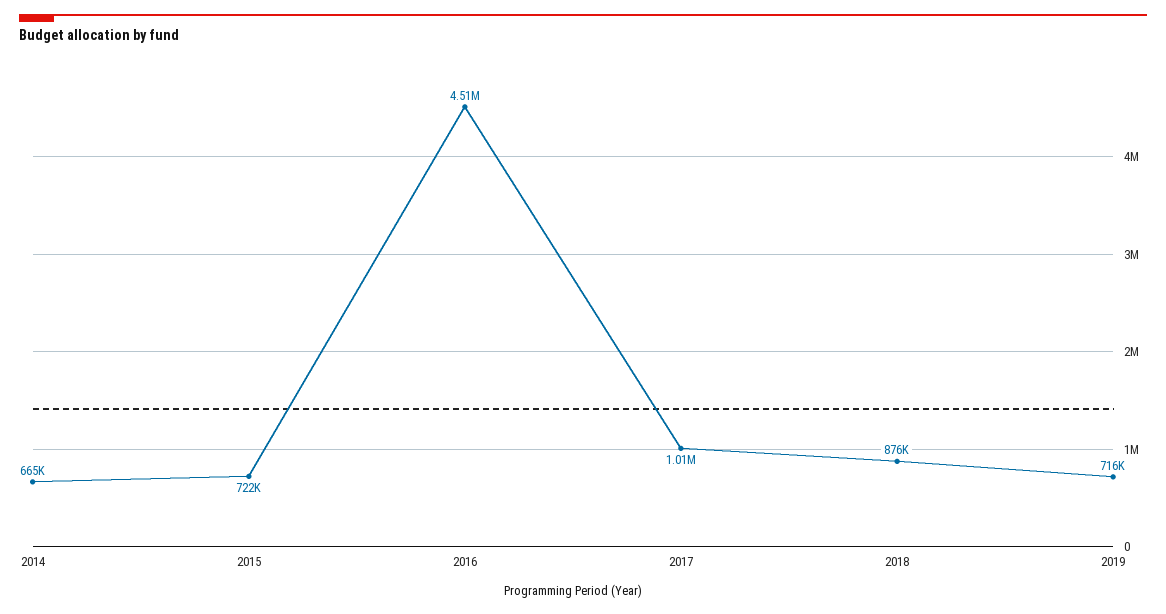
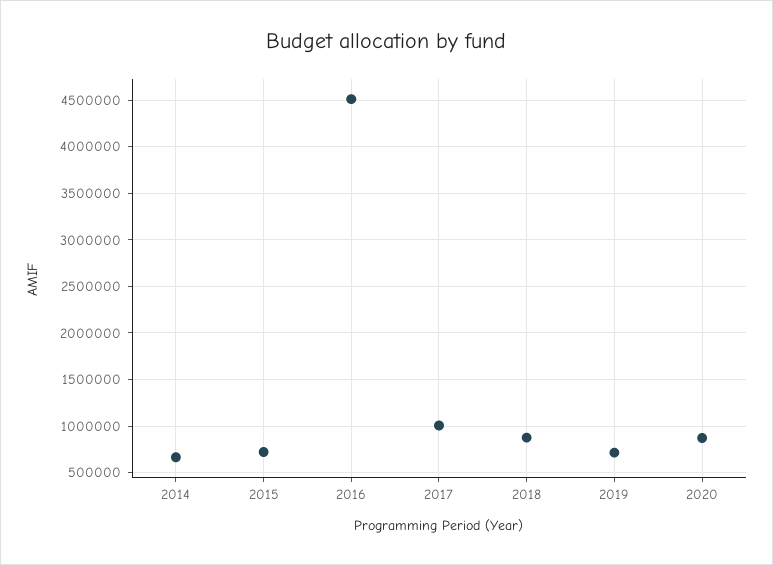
2020: none -> 900000

